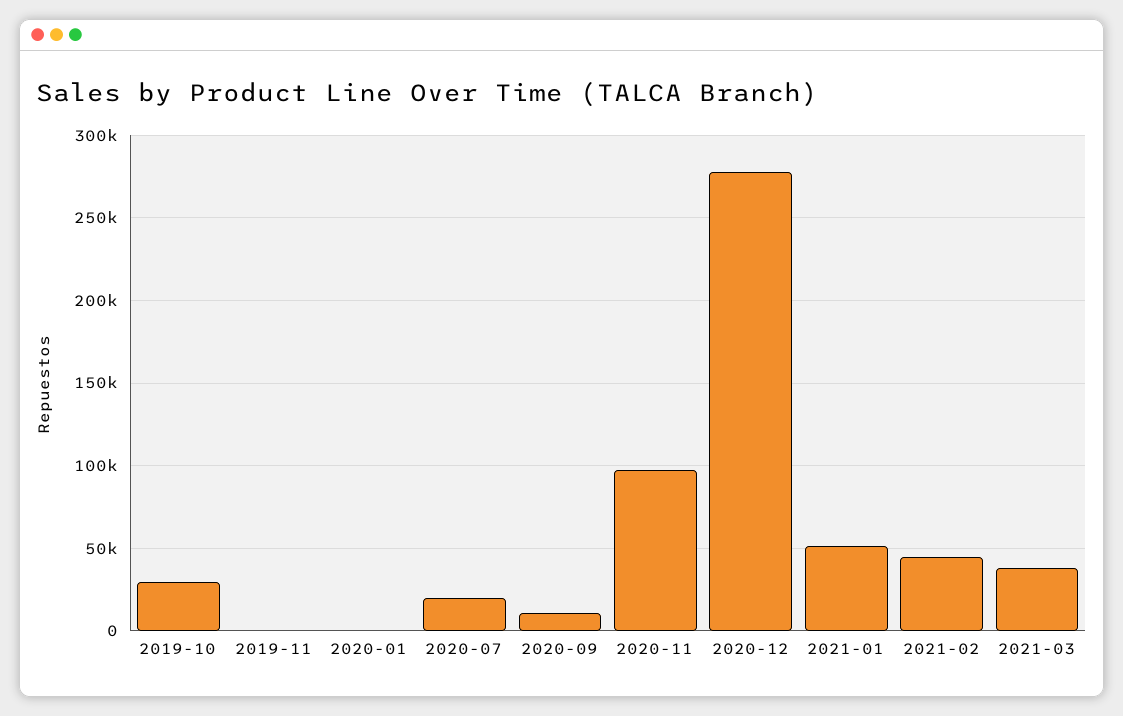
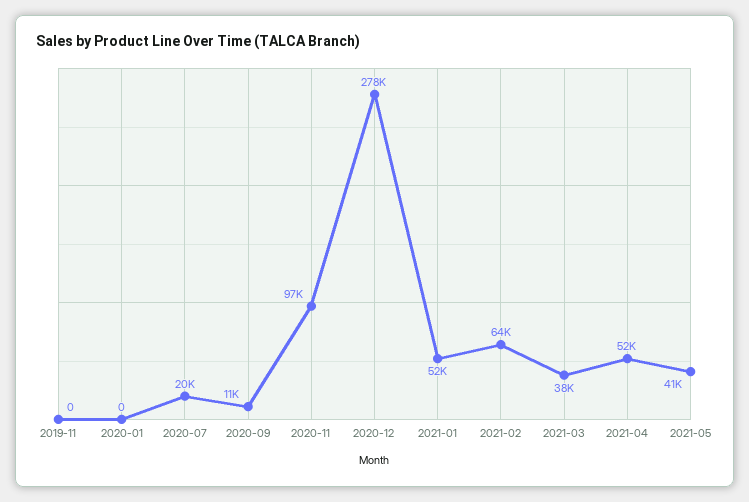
2019-10: 30000 -> none
2021-02: 45000 -> 64000
2021-04: none -> 52000
2021-05: none -> 41000

